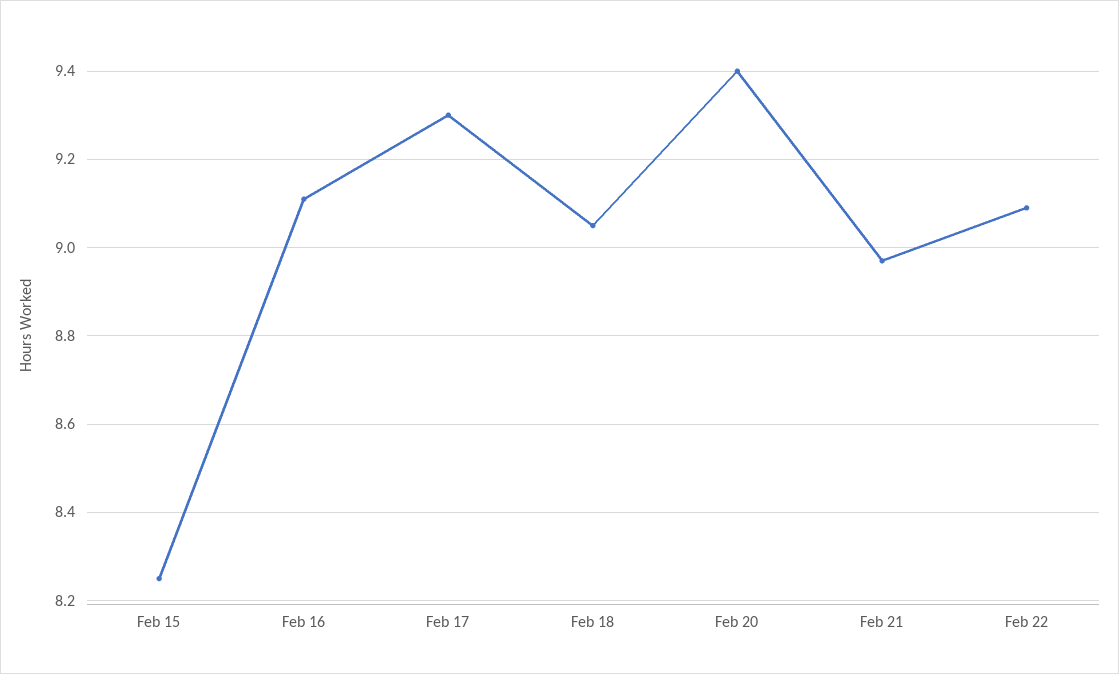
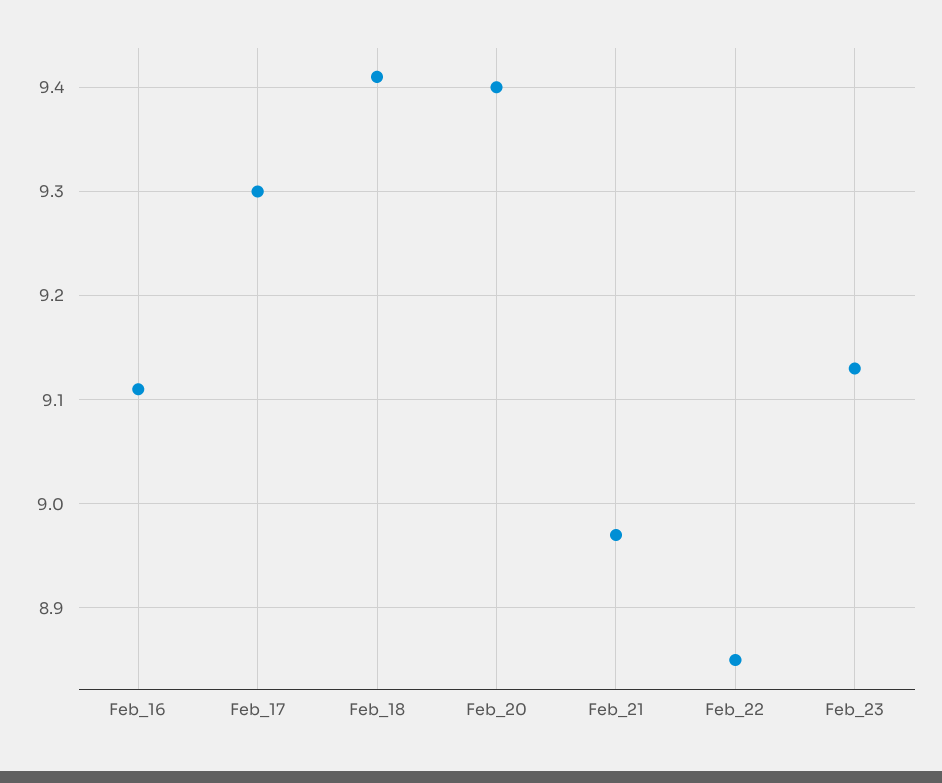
Feb 15: 8.25 -> none
Feb 18: 9.05 -> 9.41
Feb 22: 9.1 -> 8.85
Feb_23: none -> 9.13

